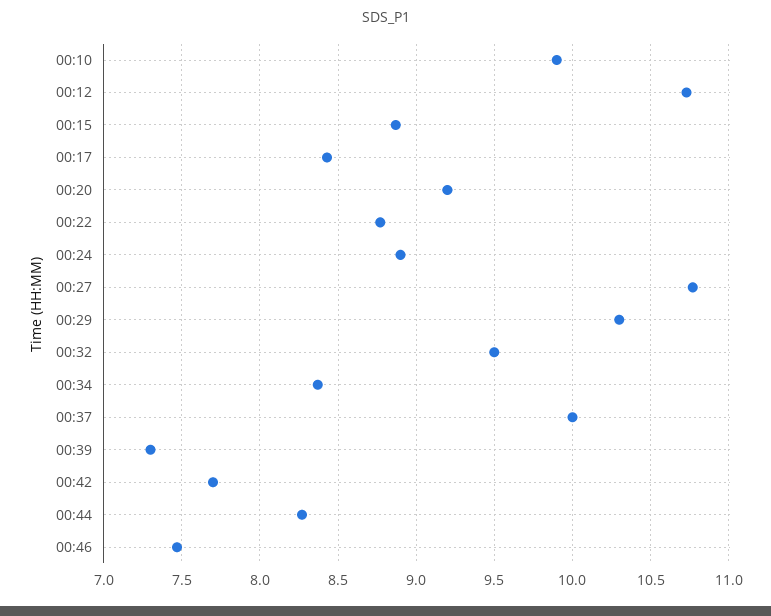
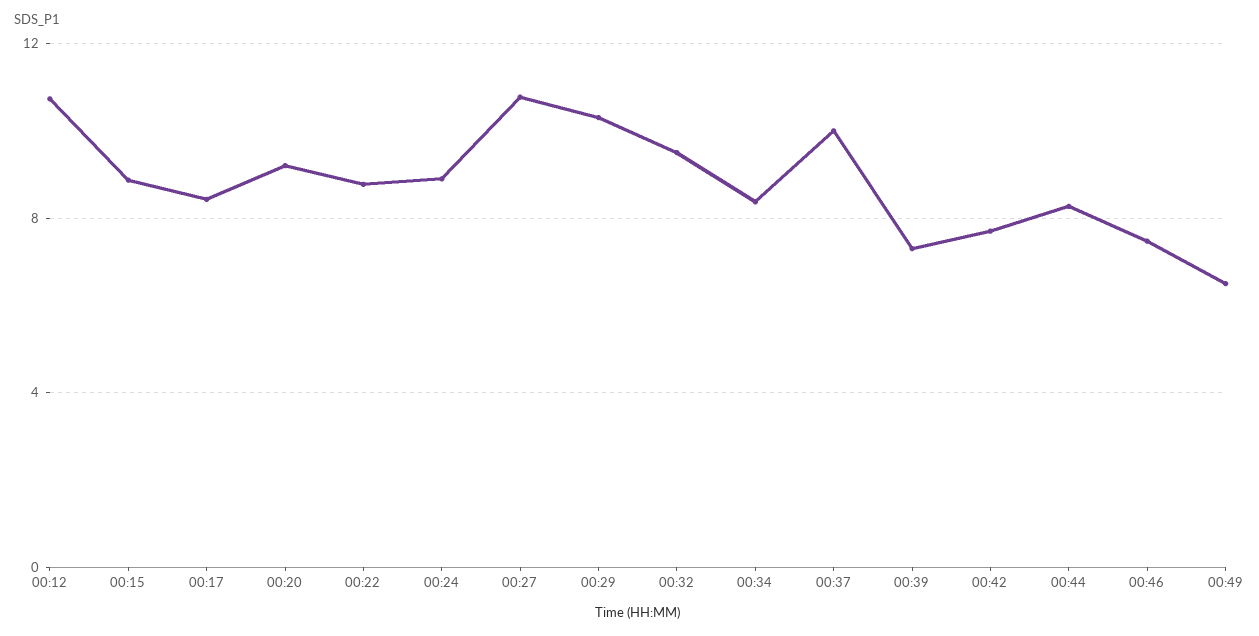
00:10: 9.9 -> none
00:49: none -> 6.5

